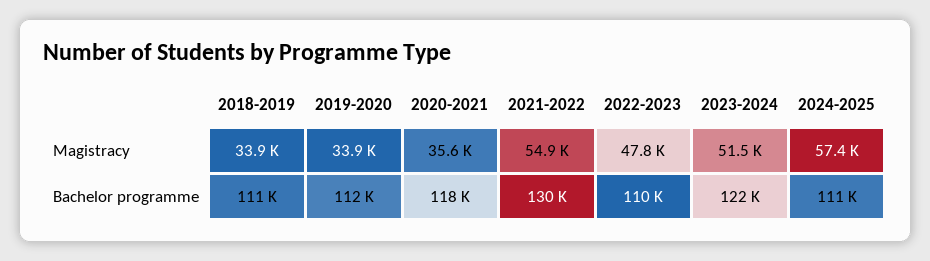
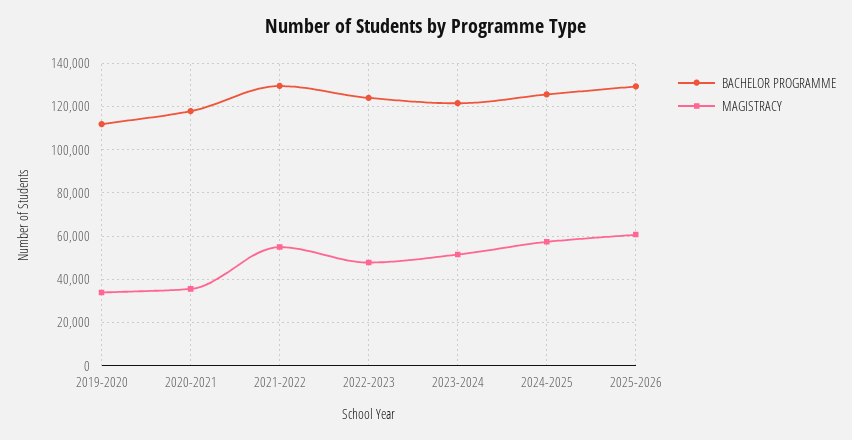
Magistracy, 2018-2019: 33900 -> none
Bachelor programme, 2018-2019: 111000 -> none
Bachelor programme, 2022-2023: 110000 -> 125000
Bachelor programme, 2024-2025: 111000 -> 125000
Bachelor programme, 2025-2026: none -> 130000
Magistracy, 2025-2026: none -> 60000

